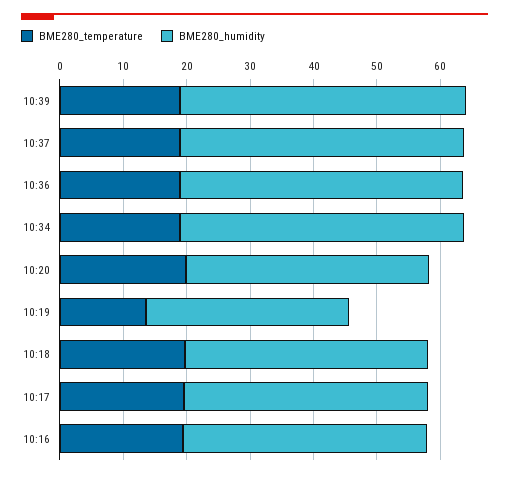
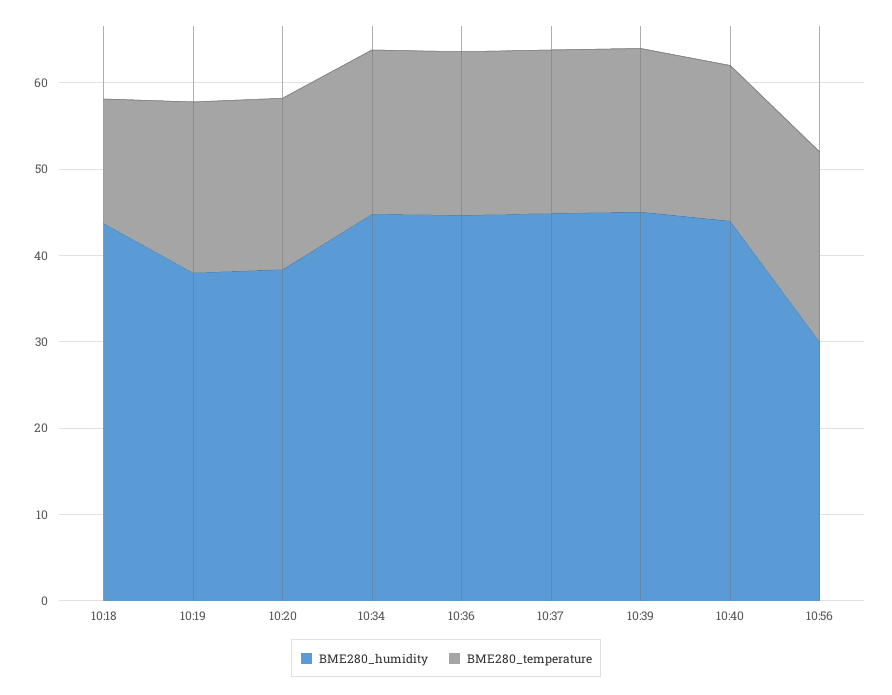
BME280_temperature, 10:19: 14 -> 20
BME280_humidity, 10:19: 32 -> 38
BME280_temperature, 10:18: 20 -> 14
BME280_humidity, 10:18: 38 -> 44
BME280_temperature, 10:17: 20 -> none
BME280_humidity, 10:17: 38 -> none
BME280_temperature, 10:16: 20 -> none
BME280_humidity, 10:16: 38 -> none
BME280_humidity, 10:40: none -> 44
BME280_temperature, 10:40: none -> 18
BME280_humidity, 10:56: none -> 30
BME280_temperature, 10:56: none -> 22

